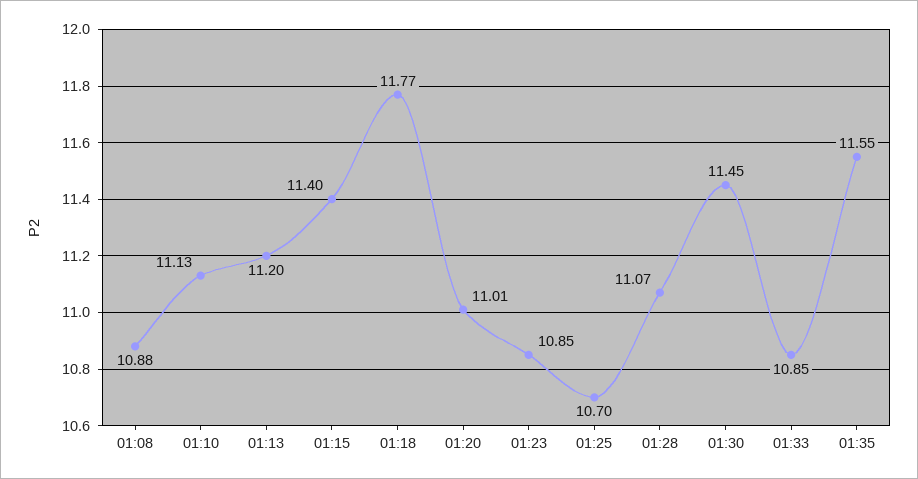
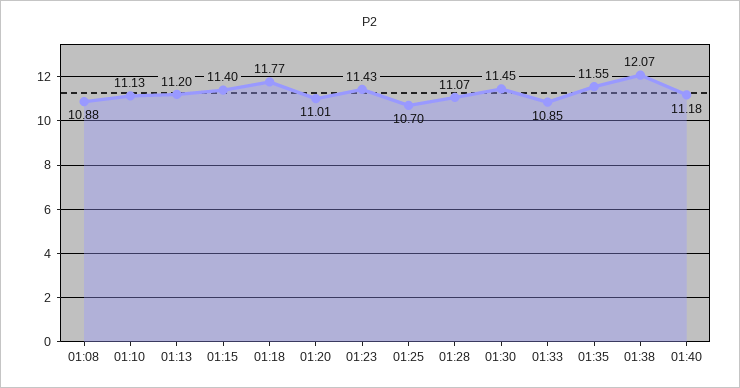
01:23: 10.85 -> 11.43
01:38: none -> 12.07
01:40: none -> 11.18

